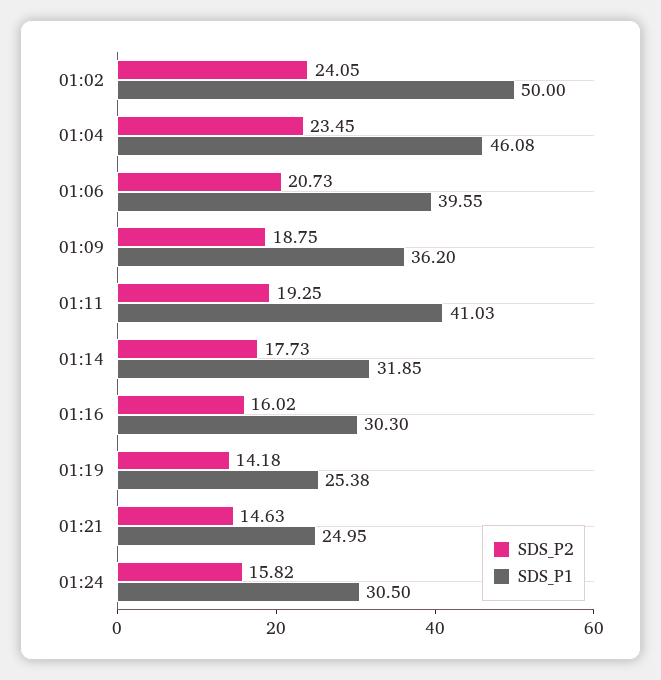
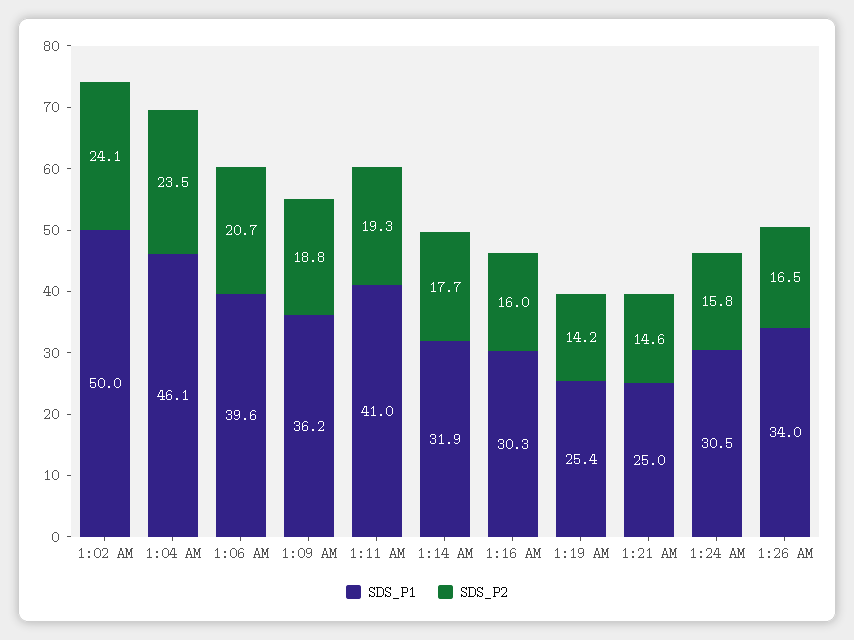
SDS_P1, 1:26 AM: none -> 34
SDS_P2, 1:26 AM: none -> 16.5

